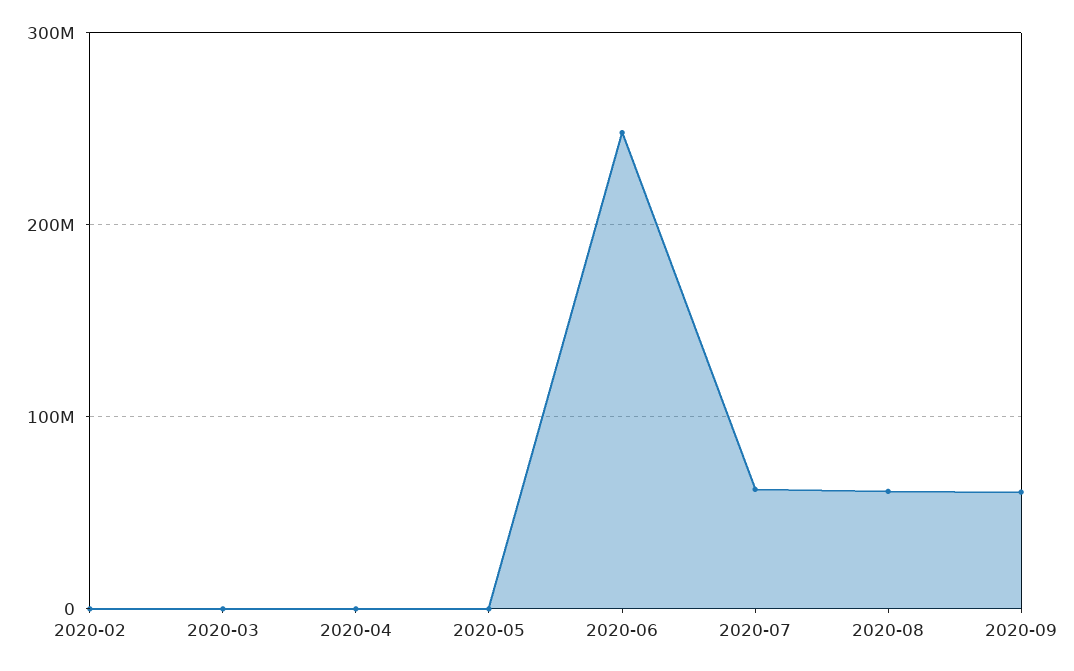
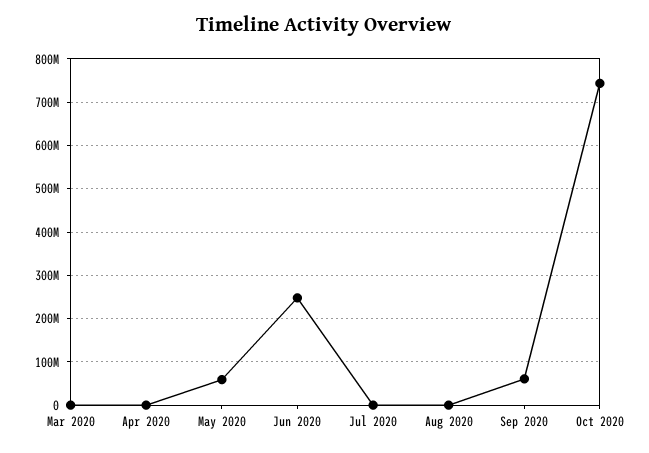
2020-02: 0 -> none
2020-05: 0 -> 60000000
2020-07: 60000000 -> 0
2020-08: 60000000 -> 0
Oct 2020: none -> 740000000

